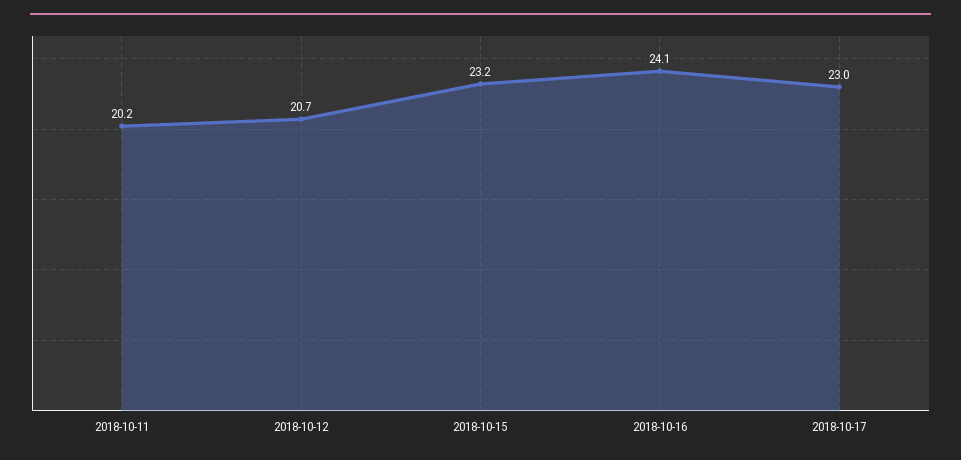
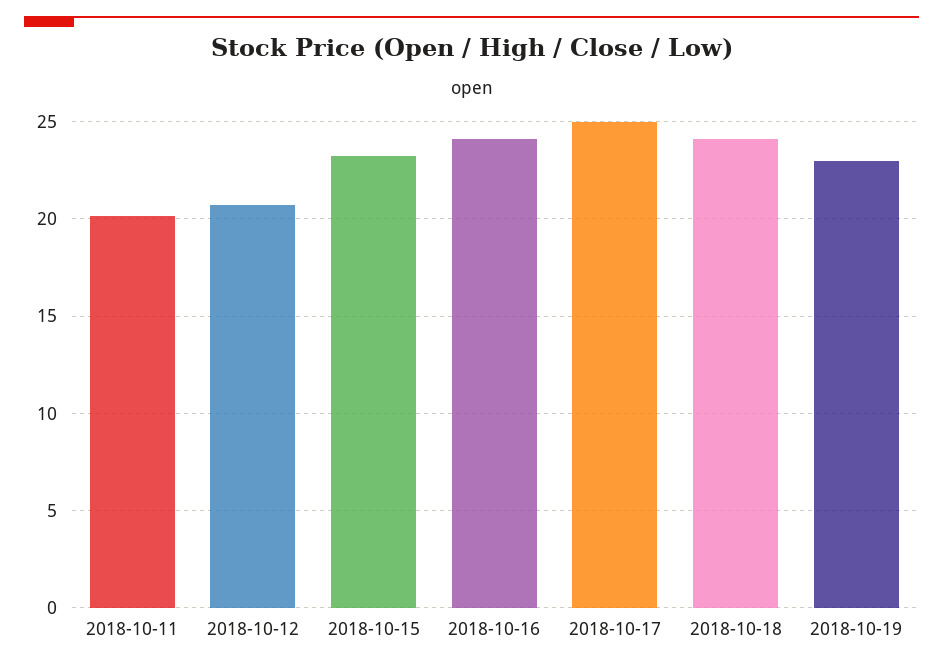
2018-10-17: 23 -> 25
2018-10-18: none -> 24
2018-10-19: none -> 23

